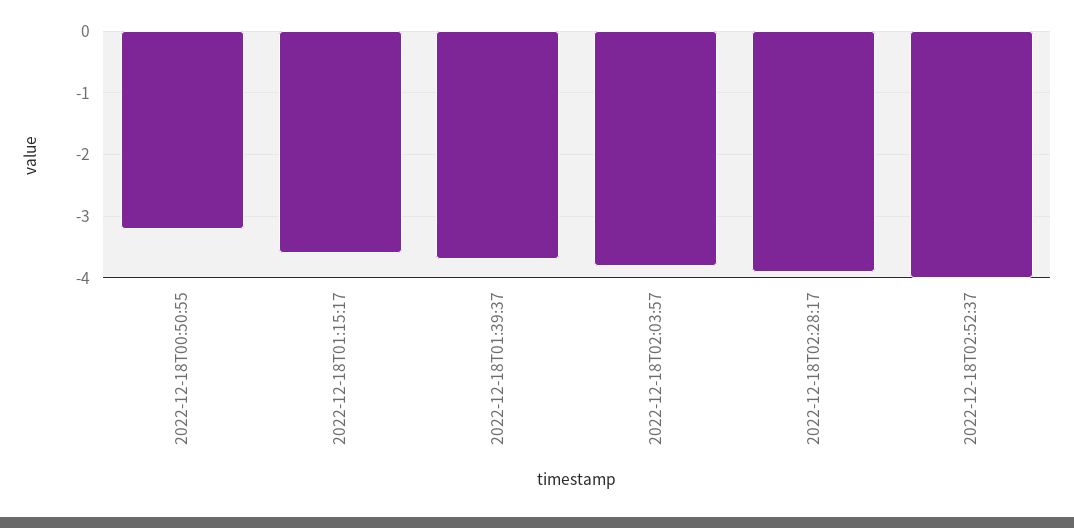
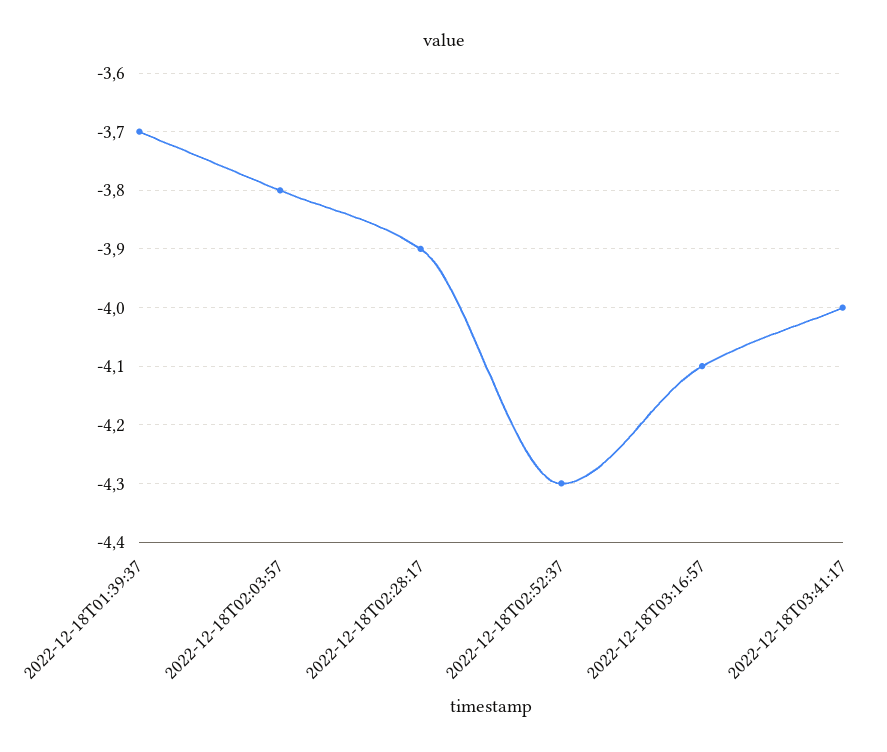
2022-12-18T00:50:55: -3.2 -> none
2022-12-18T01:15:17: -3.6 -> none
2022-12-18T02:52:37: -4 -> -4.3
2022-12-18T03:16:57: none -> -4.1
2022-12-18T03:41:17: none -> -4

